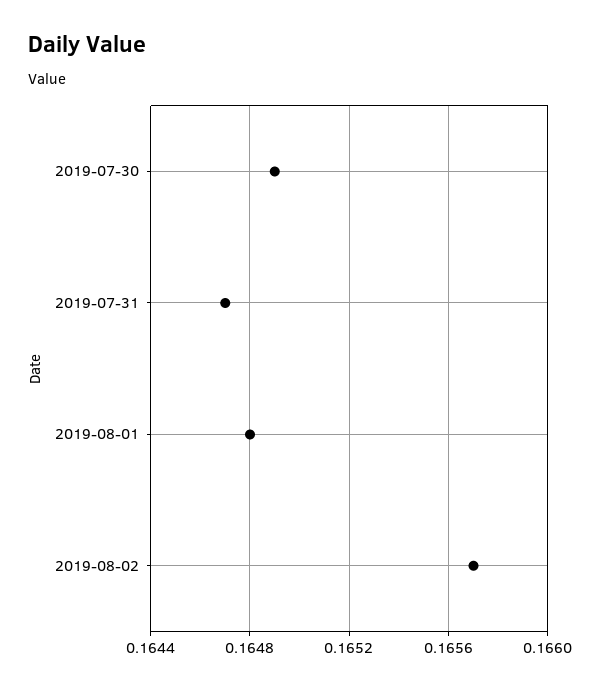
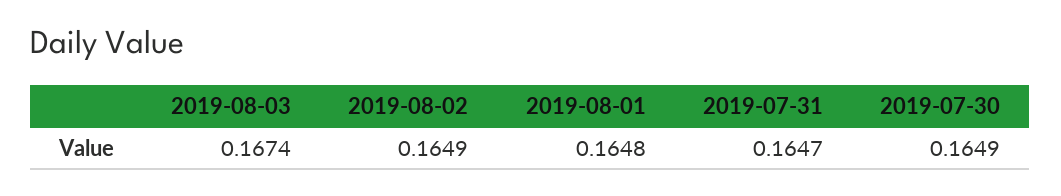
2019-08-02: 0.1657 -> 0.1649
2019-08-03: none -> 0.1674

